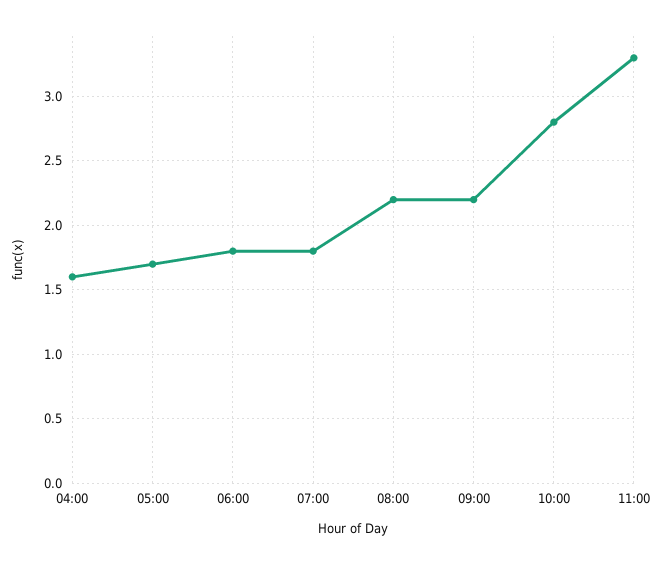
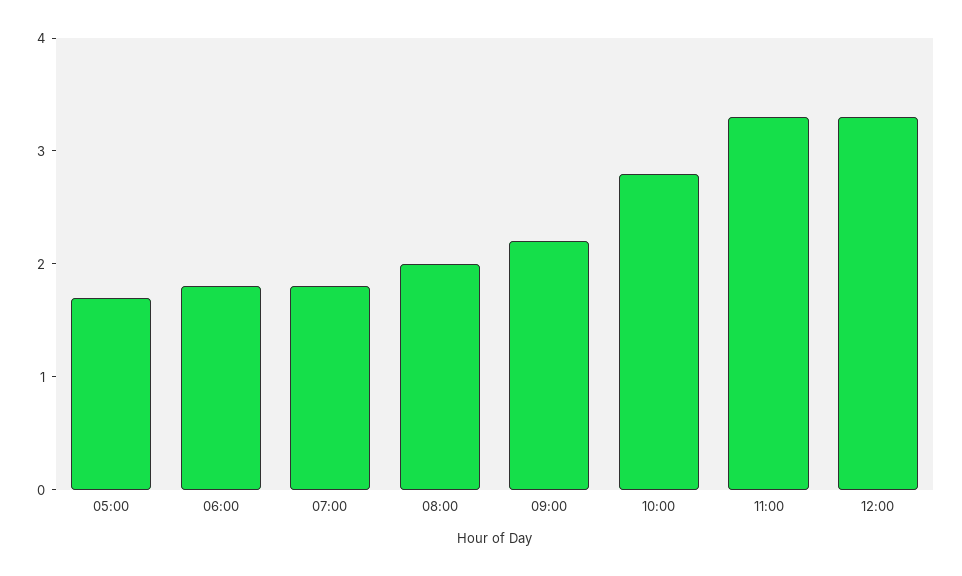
04:00: 1.6 -> none
08:00: 2.2 -> 2
12:00: none -> 3.3

